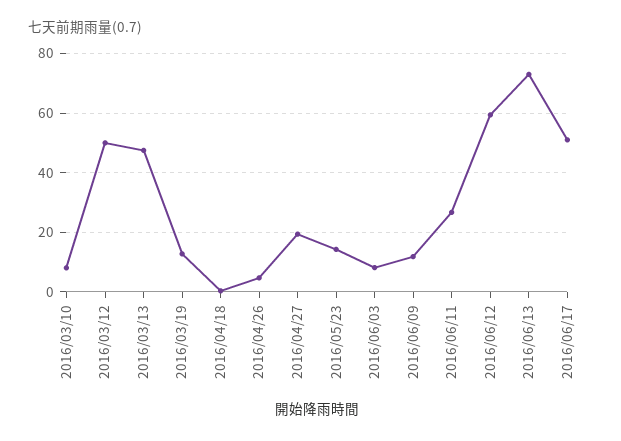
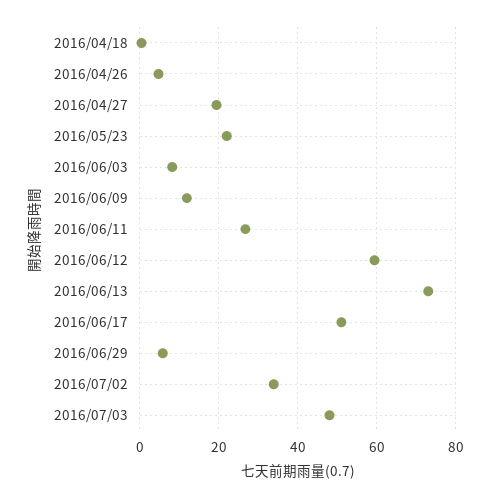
2016/03/10: 7.5 -> none
2016/03/12: 50 -> none
2016/03/13: 47.5 -> none
2016/03/19: 12.5 -> none
2016/05/23: 15 -> 22
2016/06/29: none -> 6
2016/07/02: none -> 34
2016/07/03: none -> 48

